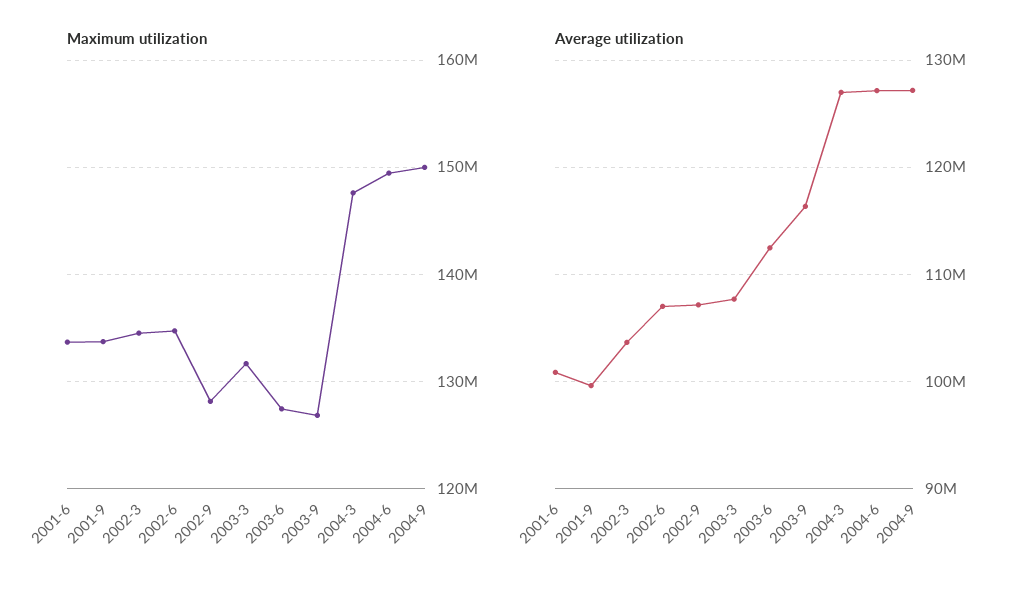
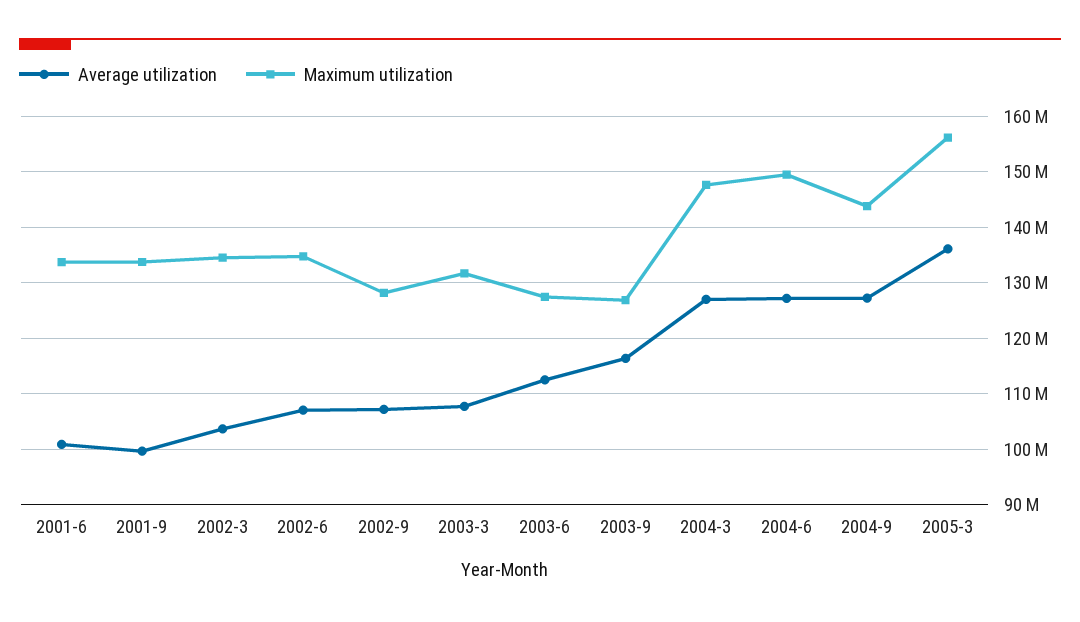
Maximum utilization, 2004-9: 150000000 -> 144000000
Average utilization, 2005-3: none -> 136000000
Maximum utilization, 2005-3: none -> 156000000

